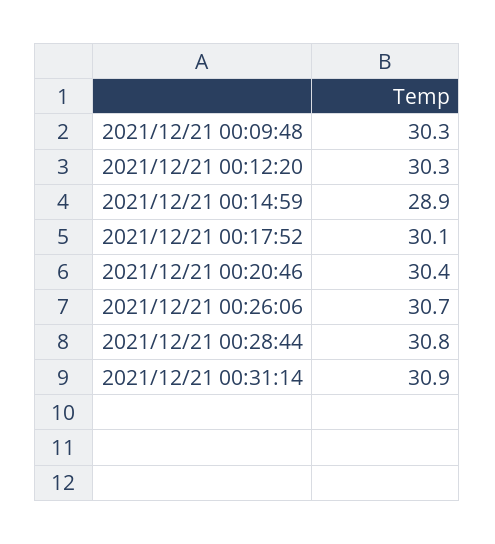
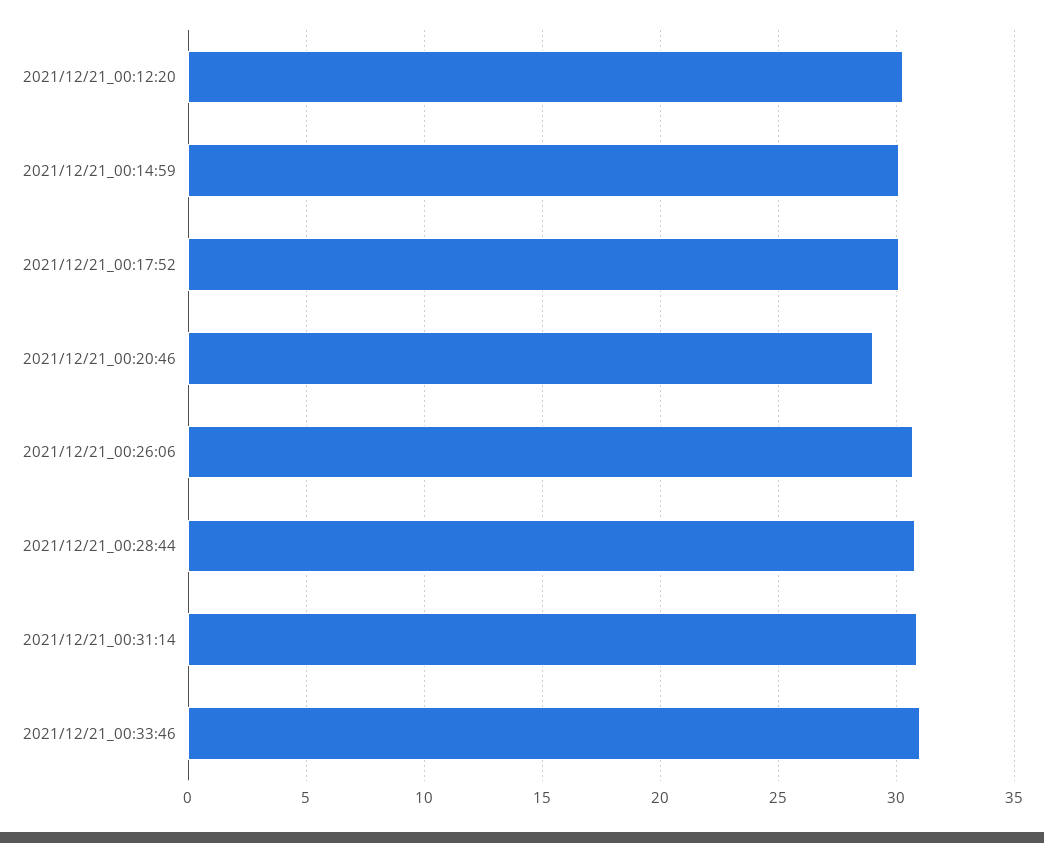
2021/12/21 00:09:48: 30.3 -> none
2021/12/21 00:14:59: 28.9 -> 30
2021/12/21 00:20:46: 30.4 -> 29
2021/12/21_00:33:46: none -> 31

